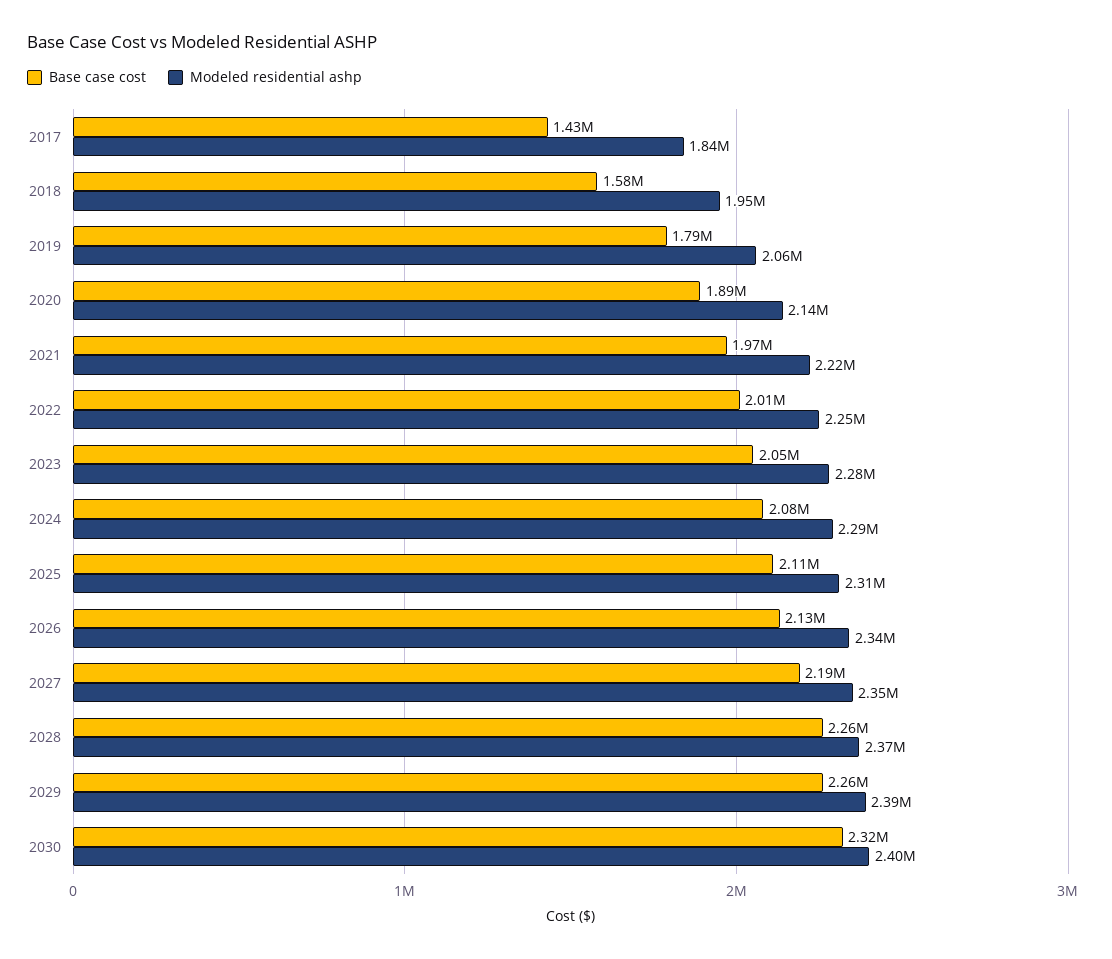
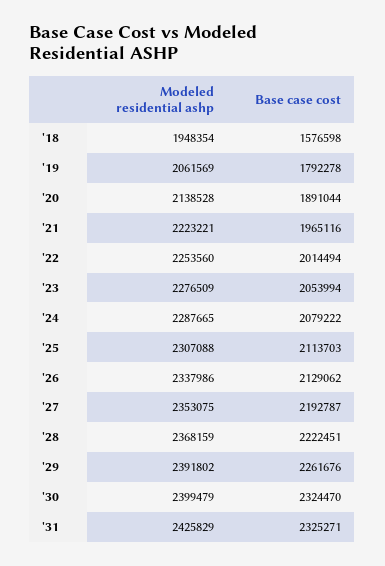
Base case cost, 2017: 1430000 -> none
Modeled residential ashp, 2017: 1840000 -> none
Base case cost, 2028: 2260000 -> 2222451
Modeled residential ashp, '31: none -> 2425829
Base case cost, '31: none -> 2325271

